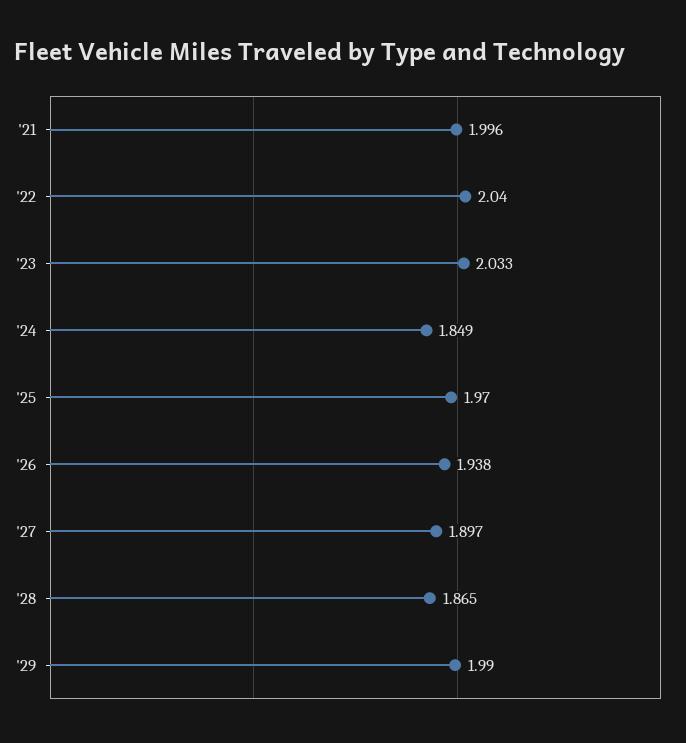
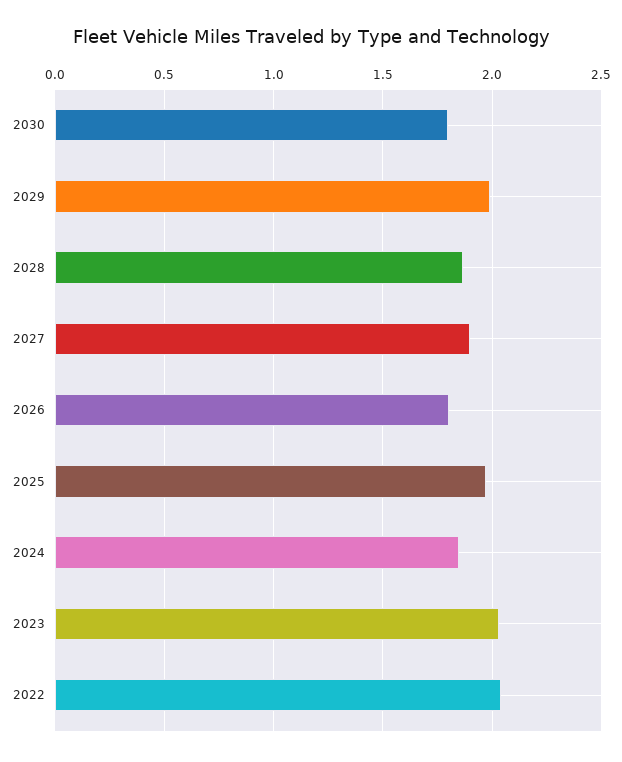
'21: 1.996 -> none
'26: 1.938 -> 1.8
2030: none -> 1.8

